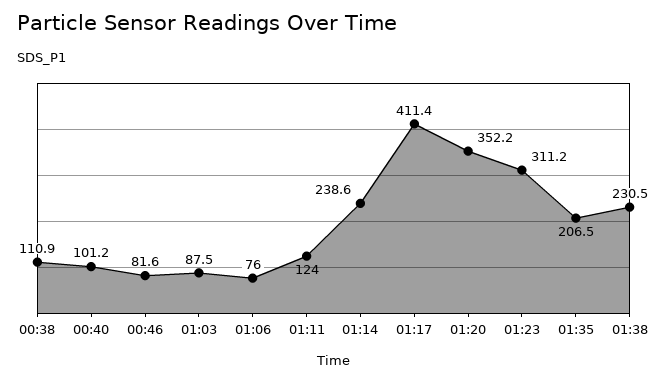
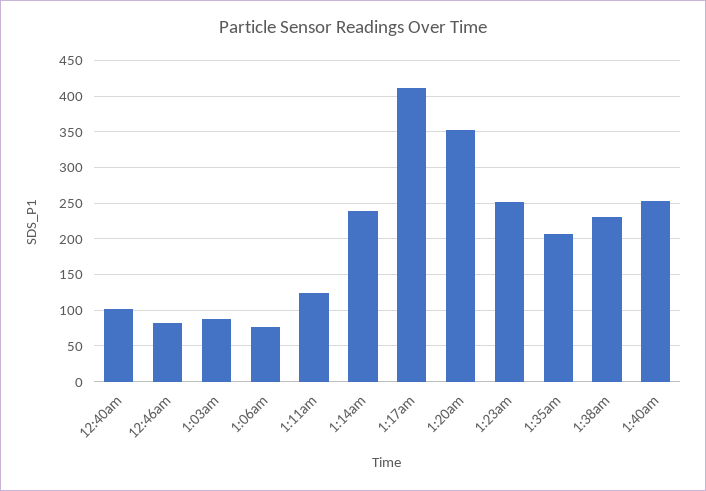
00:38: 110.9 -> none
01:23: 311.2 -> 250
1:40am: none -> 250

